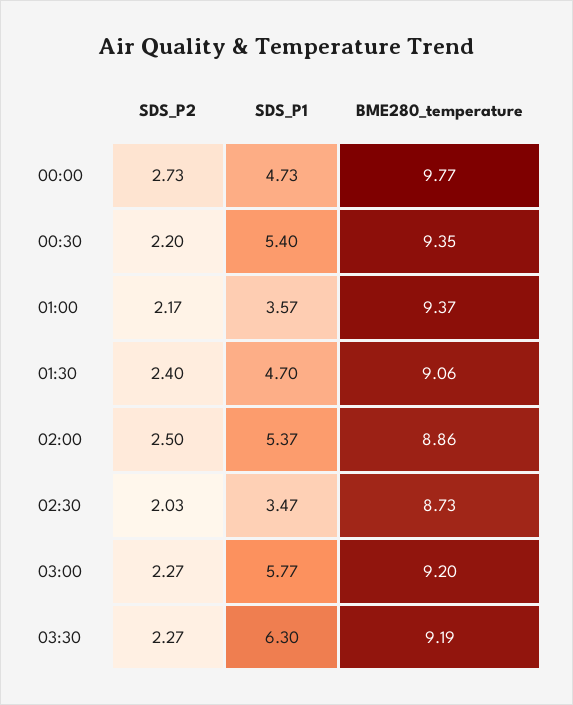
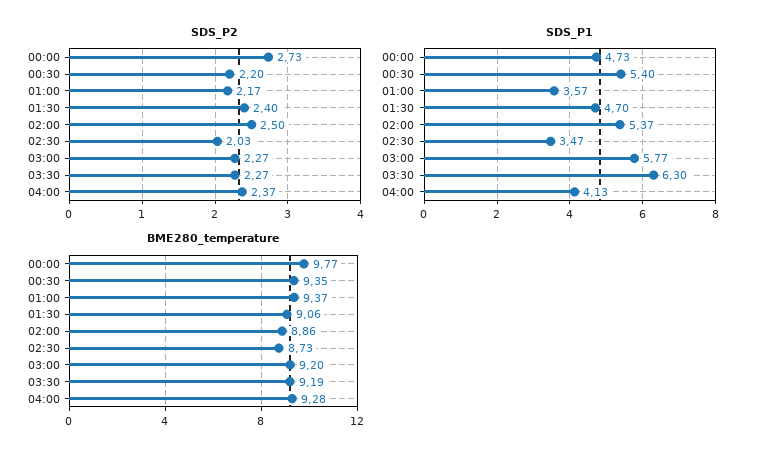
SDS_P2, 04:00: none -> 2.37
SDS_P1, 04:00: none -> 4.13
BME280_temperature, 04:00: none -> 9.28

